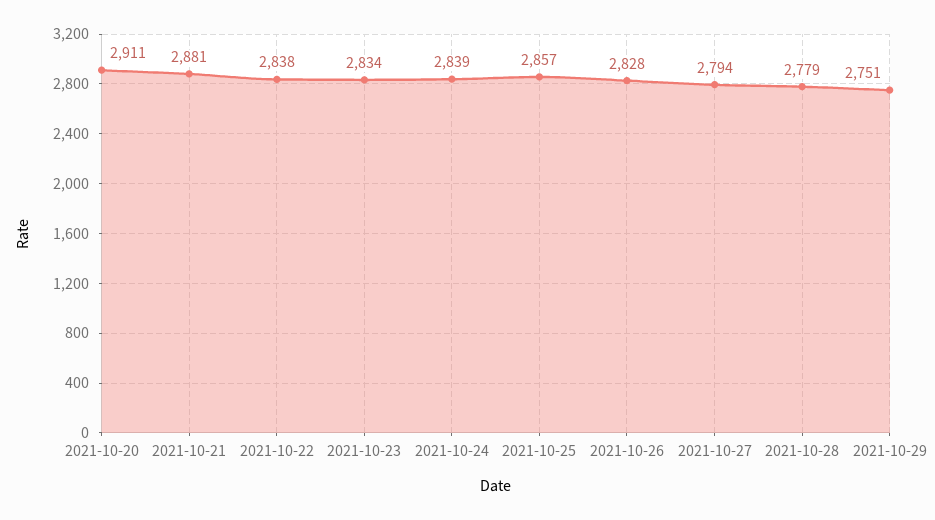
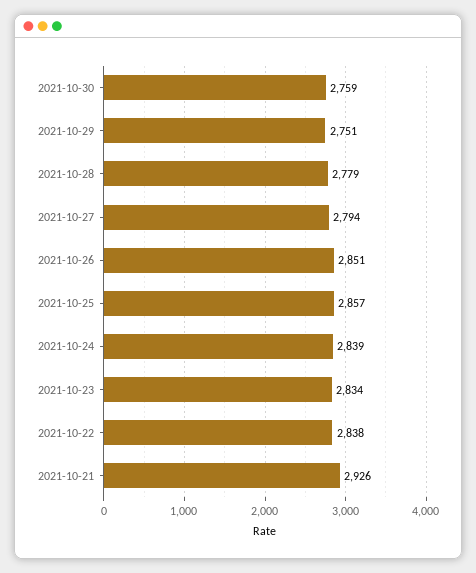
2021-10-20: 2911 -> none
2021-10-21: 2881 -> 2926
2021-10-26: 2828 -> 2851
2021-10-30: none -> 2759

